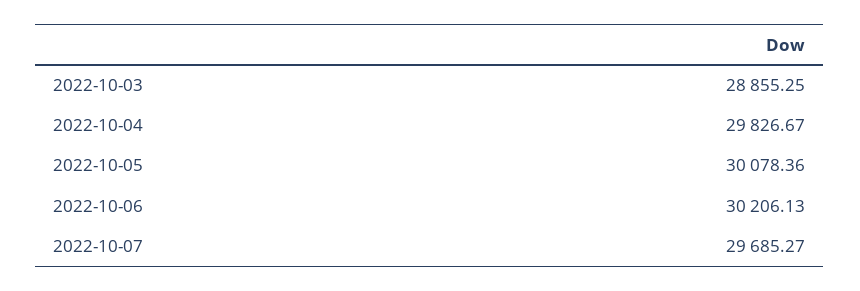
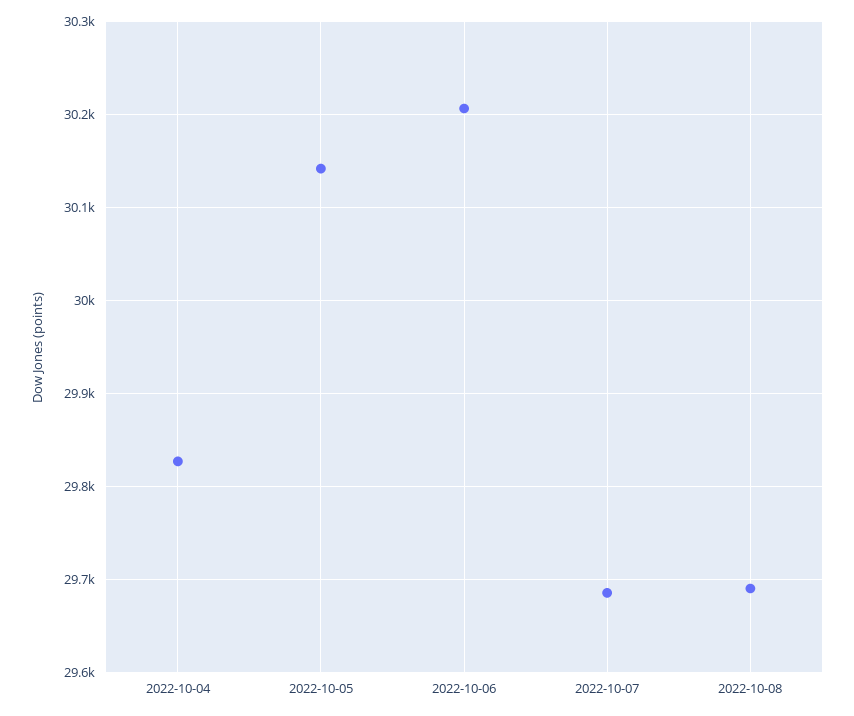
2022-10-03: 28855.25 -> none
2022-10-05: 30078.36 -> 30140
2022-10-08: none -> 29690

